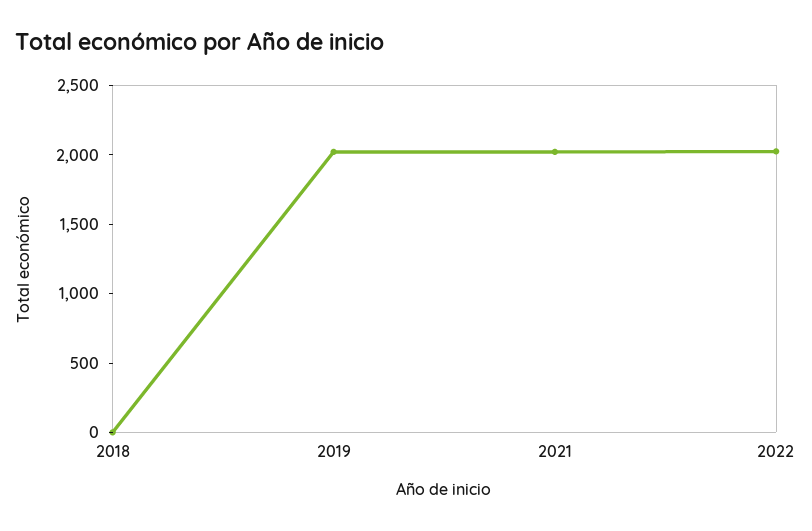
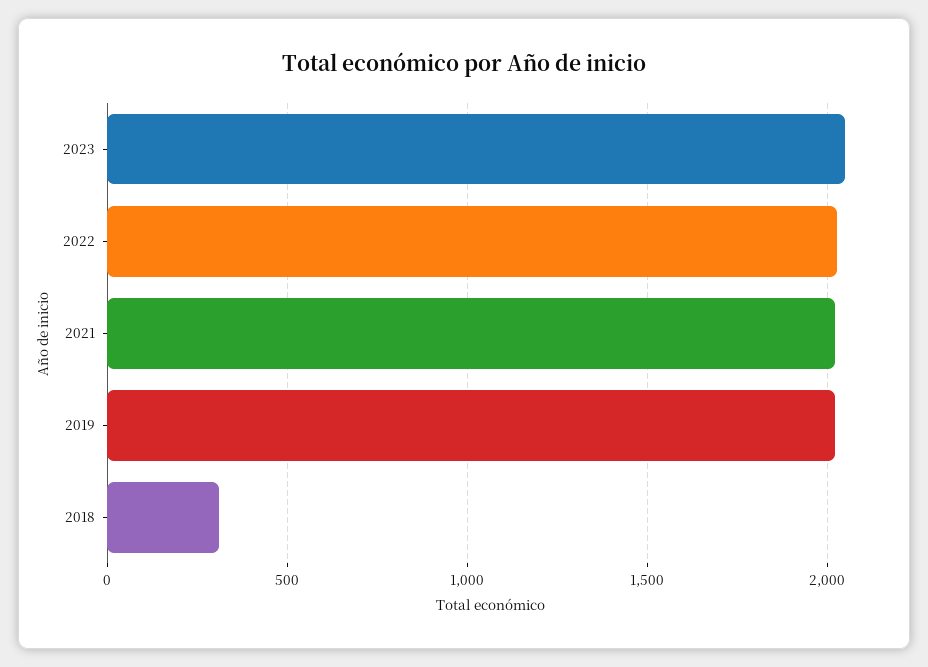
2018: 0 -> 300
2023: none -> 2050

